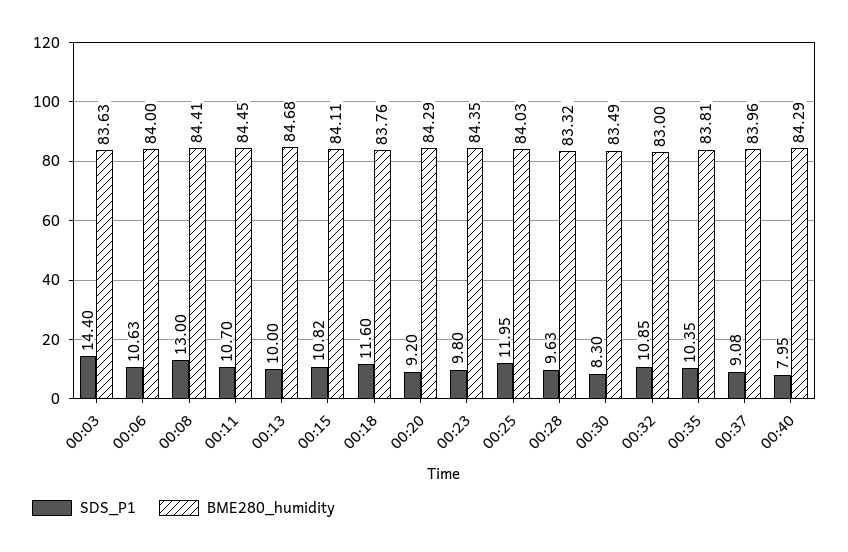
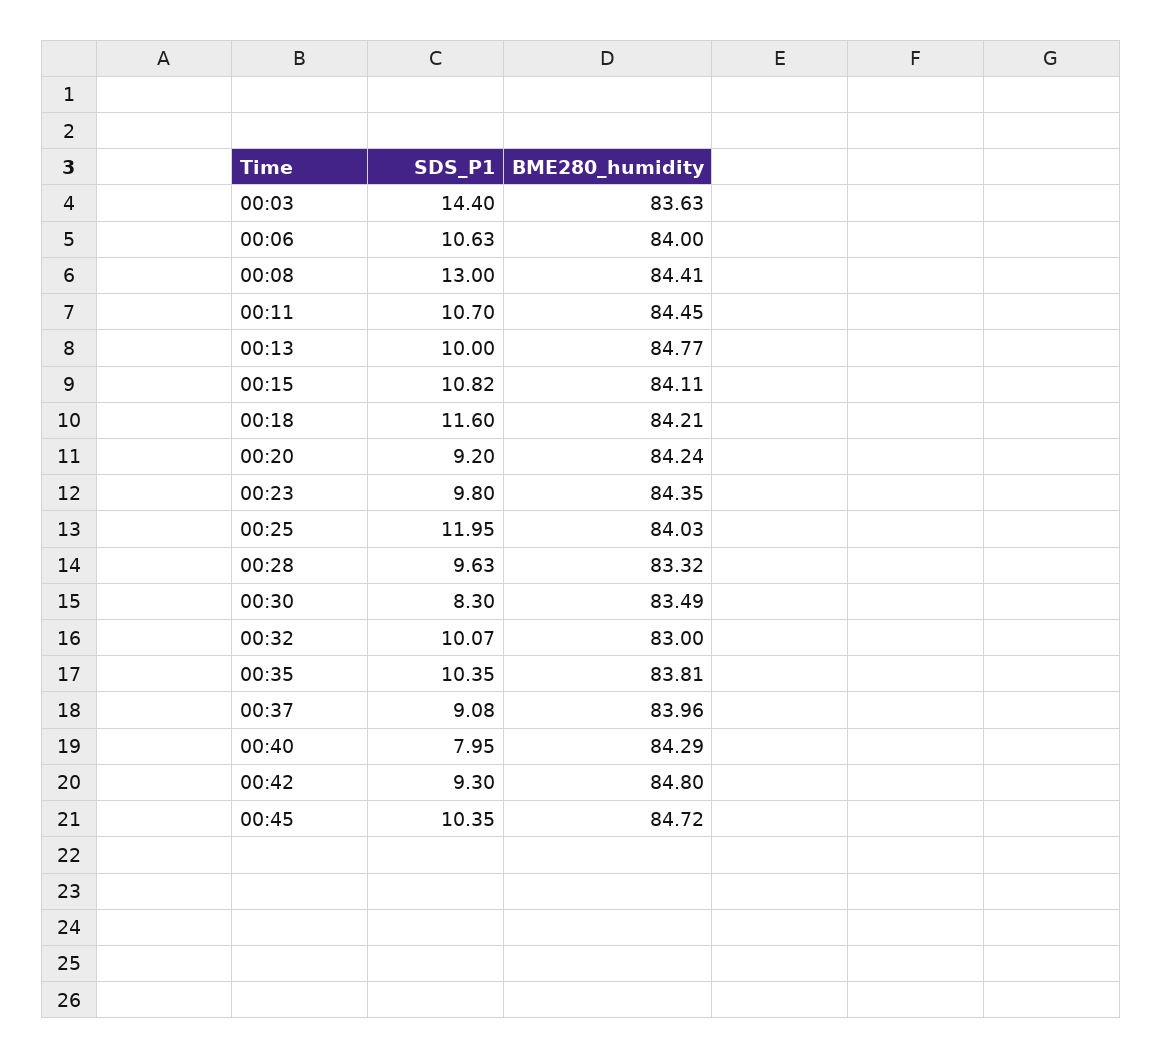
BME280_humidity, 00:13: 84.68 -> 84.77
BME280_humidity, 00:18: 83.76 -> 84.21
BME280_humidity, 00:20: 84.29 -> 84.24
SDS_P1, 00:32: 10.85 -> 10.07
SDS_P1, 00:42: none -> 9.3
BME280_humidity, 00:42: none -> 84.8
SDS_P1, 00:45: none -> 10.35
BME280_humidity, 00:45: none -> 84.72

